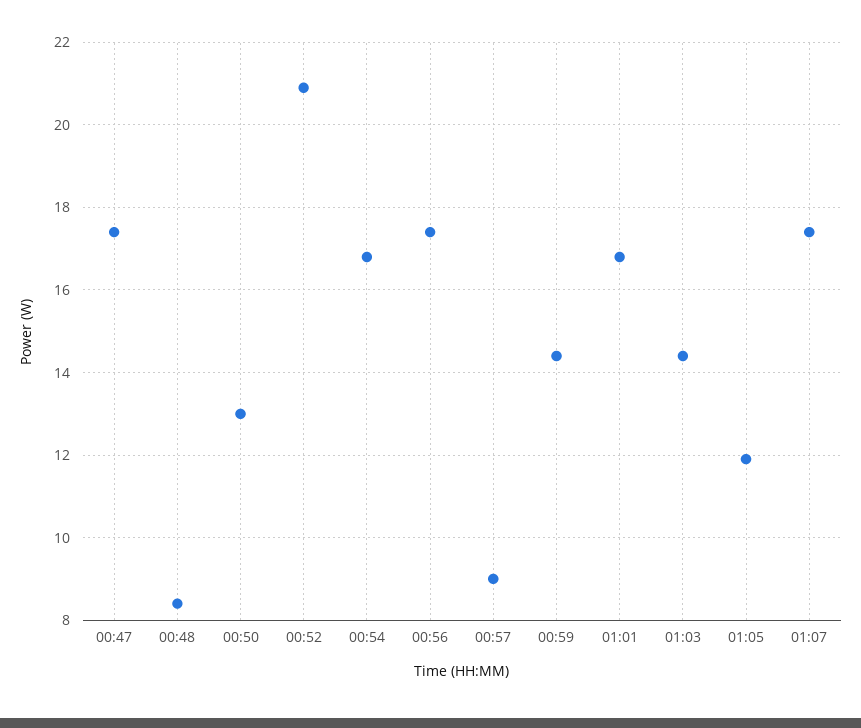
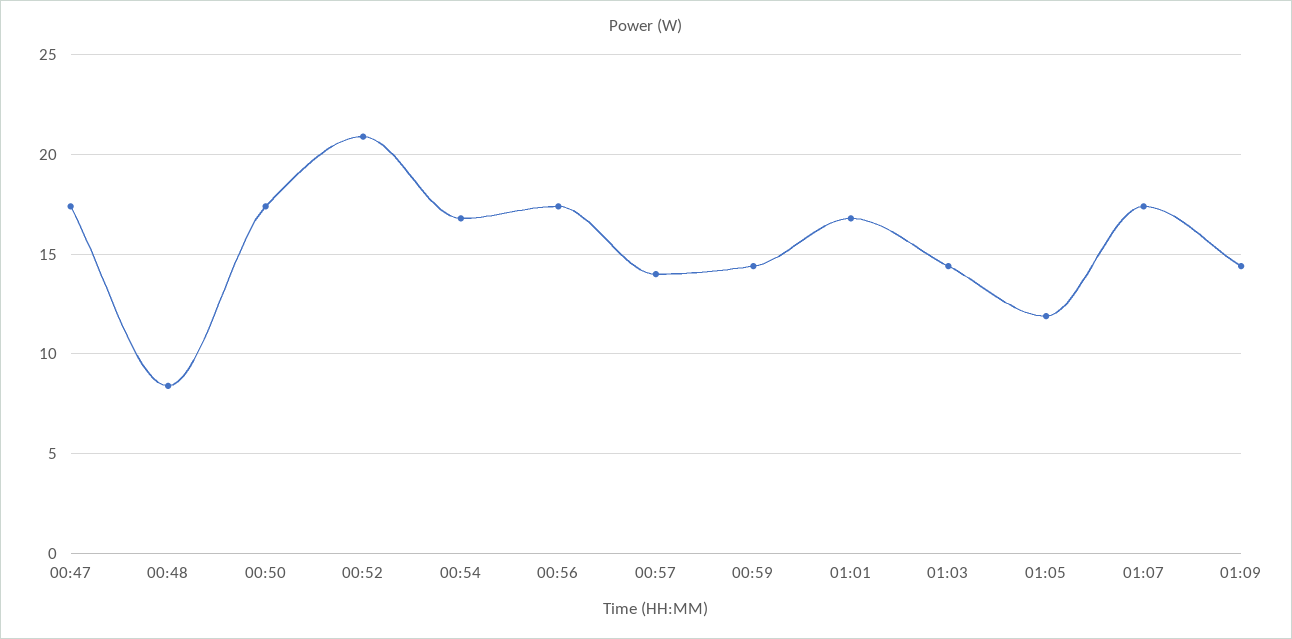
00:50: 13 -> 17.5
00:57: 9 -> 14
01:09: none -> 14.5

